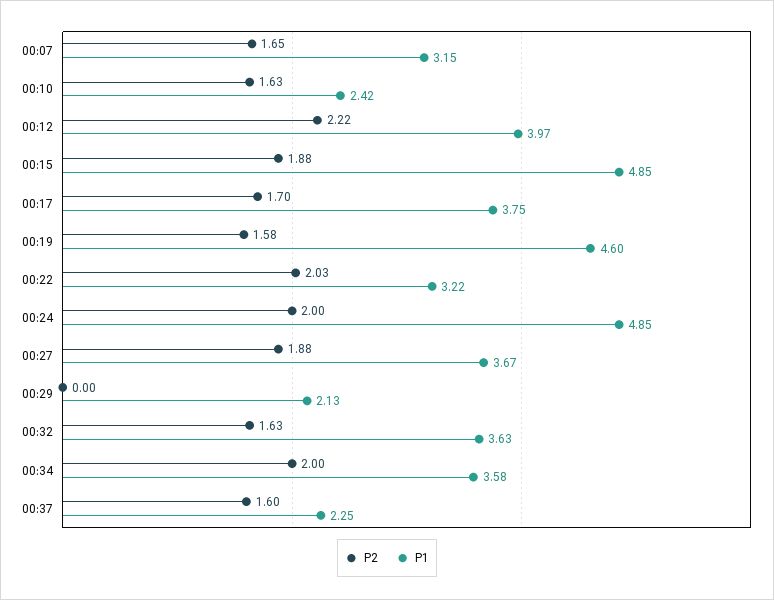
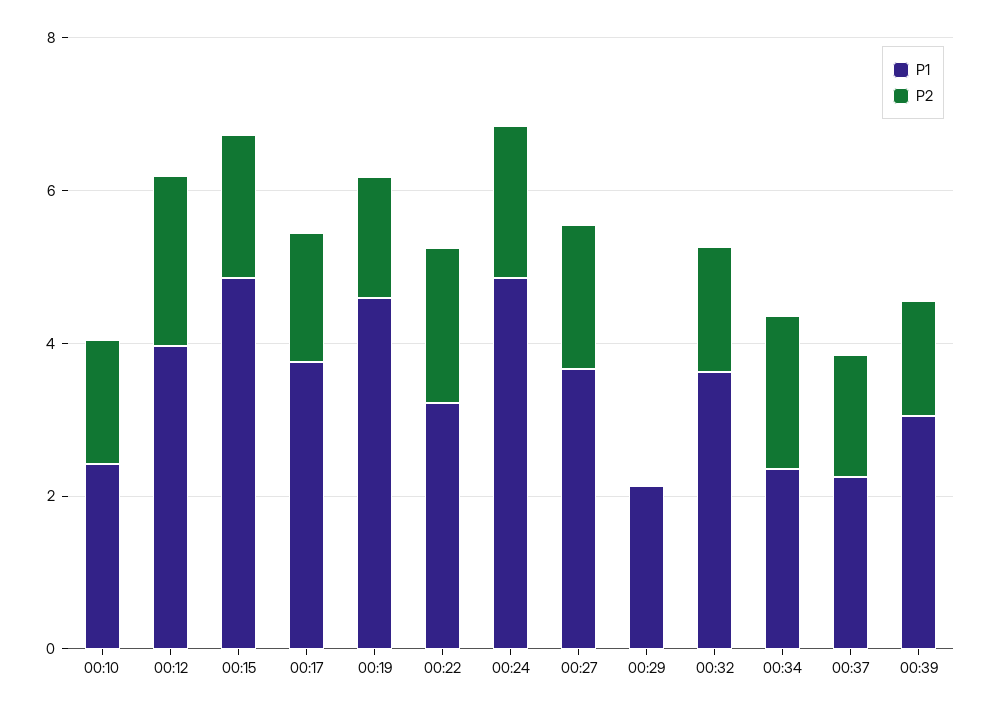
P2, 00:07: 1.65 -> none
P1, 00:07: 3.15 -> none
P1, 00:34: 3.58 -> 2.5
P1, 00:39: none -> 3
P2, 00:39: none -> 1.5

